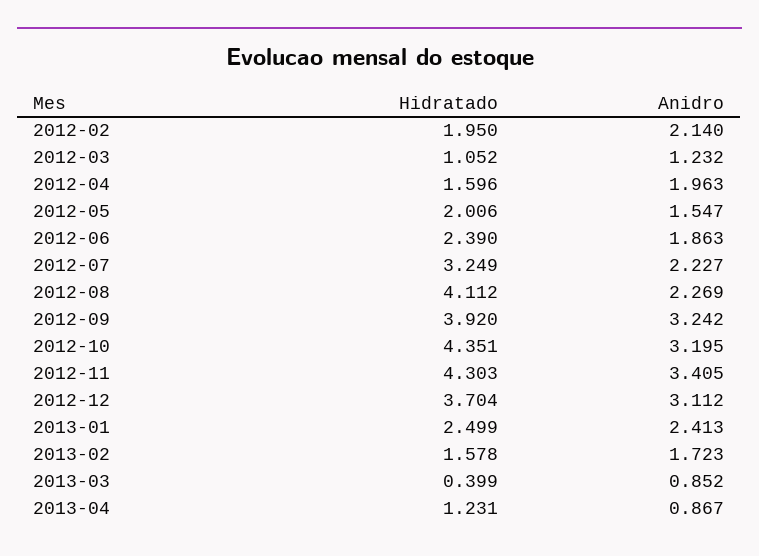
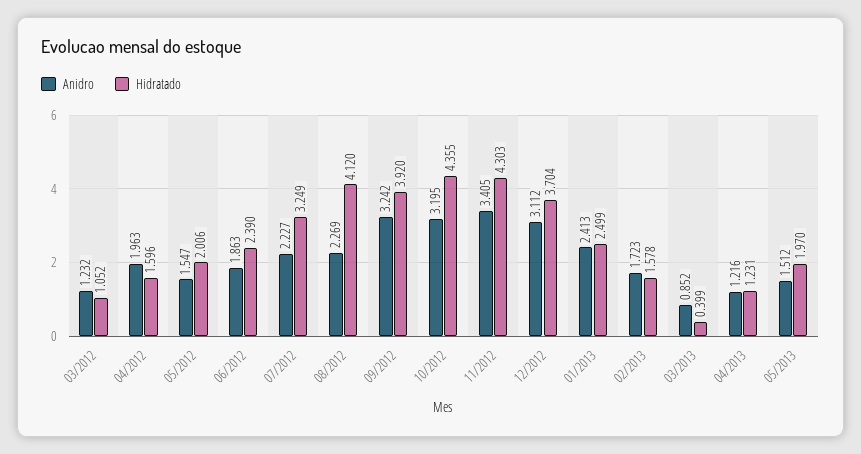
Hidratado, 2012-02: 1.95 -> none
Anidro, 2012-02: 2.14 -> none
Hidratado, 2012-08: 4.112 -> 4.12
Hidratado, 2012-10: 4.351 -> 4.355
Anidro, 2013-04: 0.867 -> 1.216
Anidro, 05/2013: none -> 1.512
Hidratado, 05/2013: none -> 1.97

